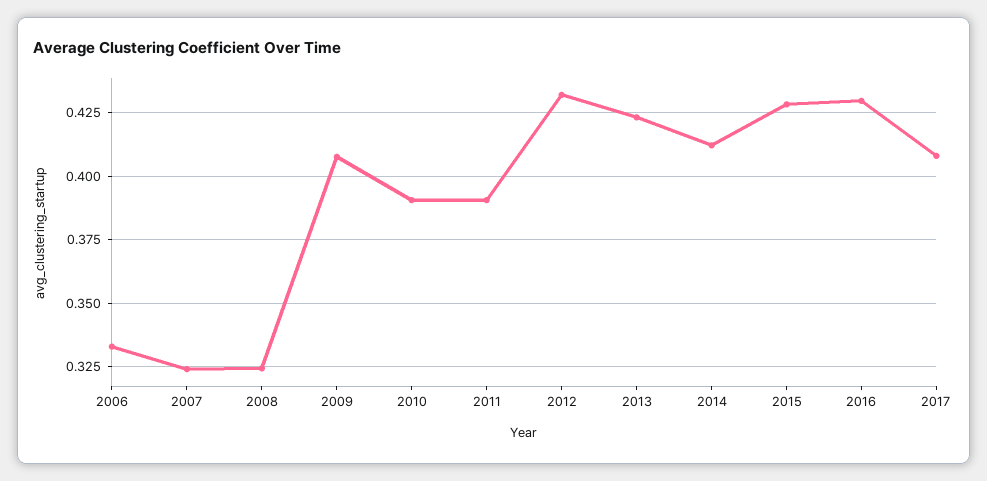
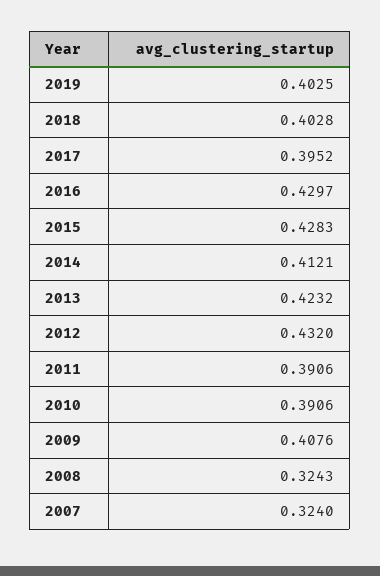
2006: 0.3325 -> none
2017: 0.4075 -> 0.3952
2019: none -> 0.4025
2018: none -> 0.4028

